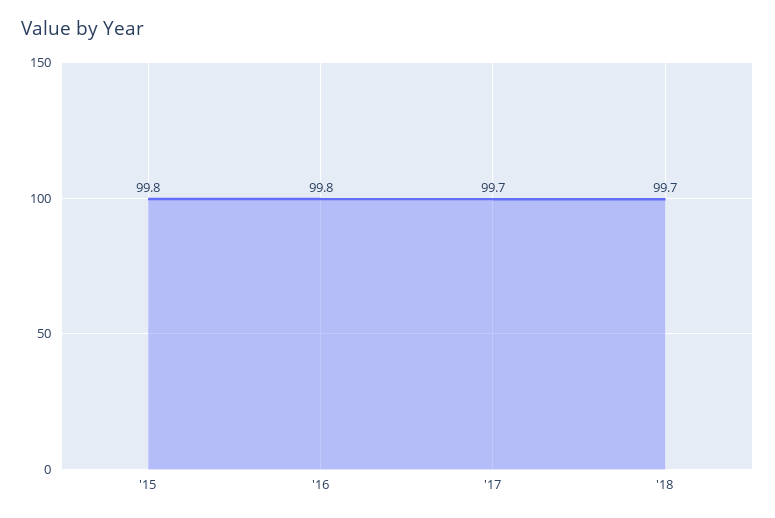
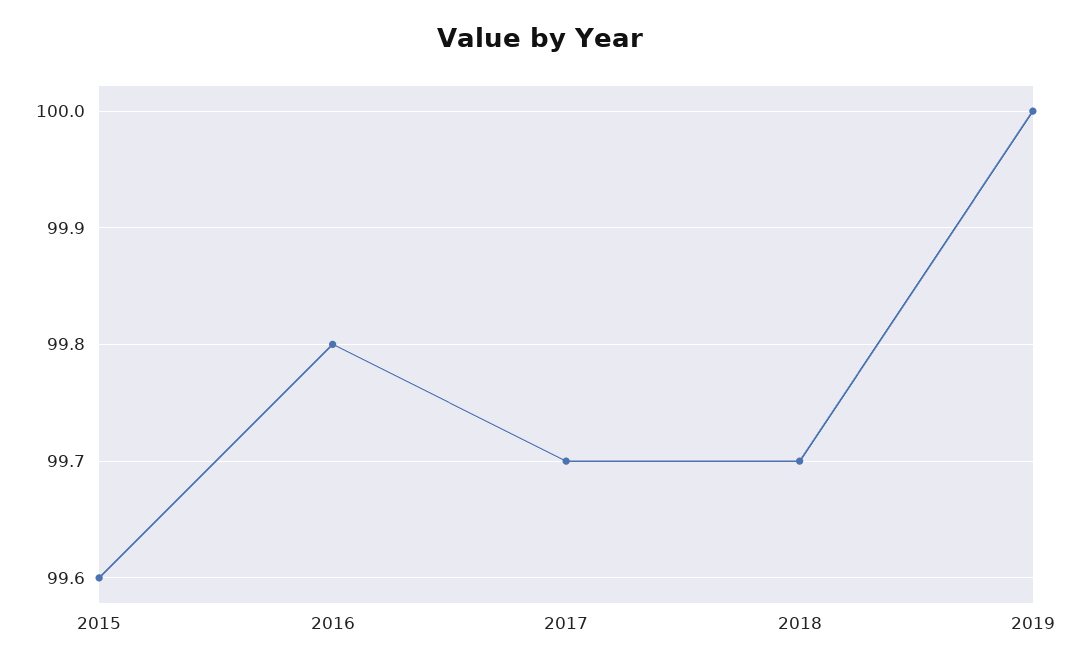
'15: 99.8 -> 99.6
2019: none -> 100

